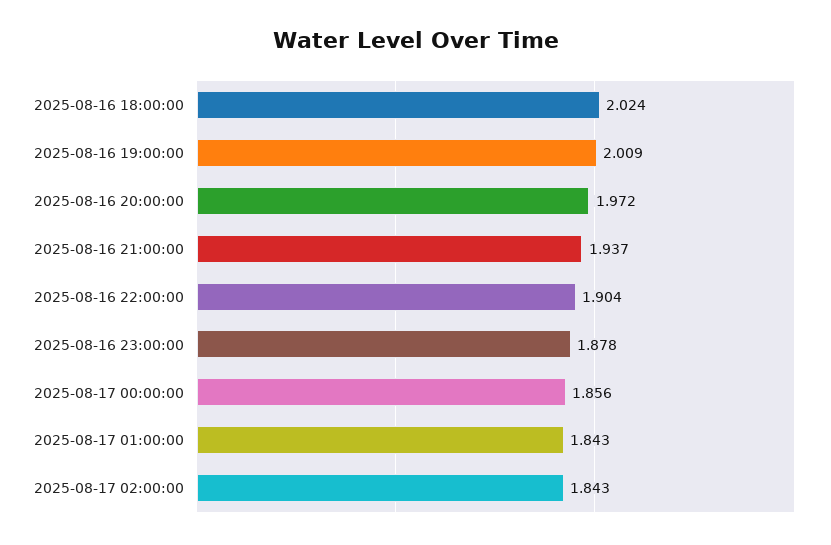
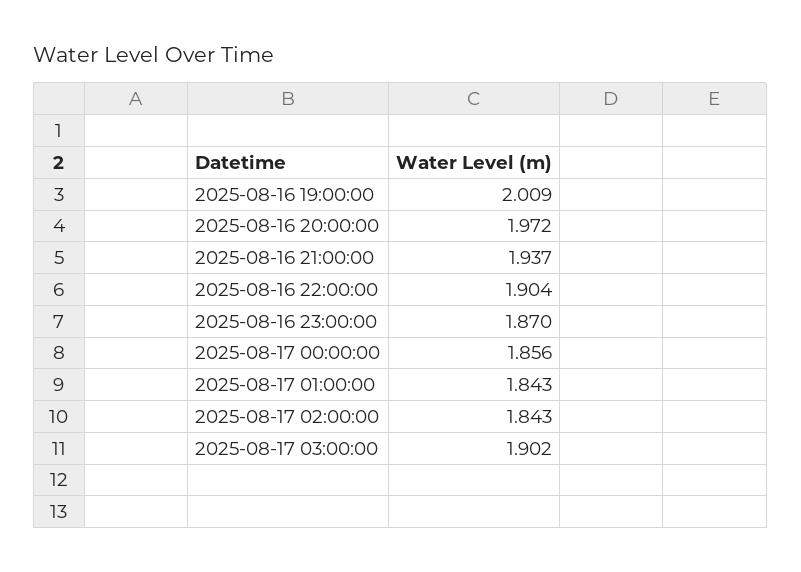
2025-08-16 18:00:00: 2.024 -> none
2025-08-16 23:00:00: 1.878 -> 1.87
2025-08-17 03:00:00: none -> 1.902

